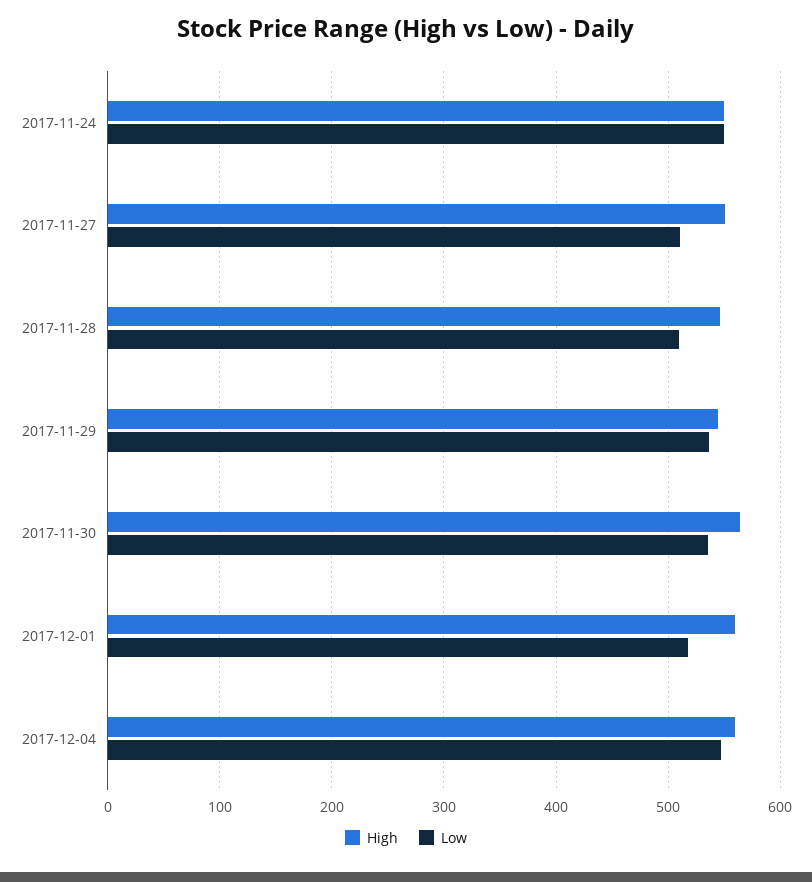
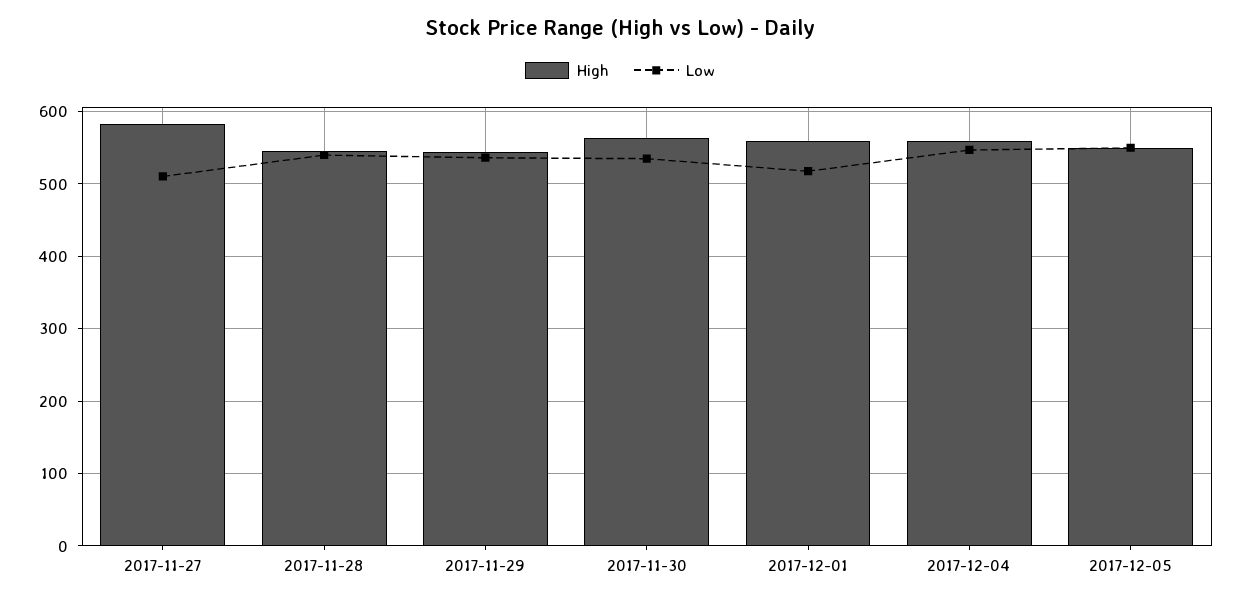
High, 2017-11-24: 550 -> none
Low, 2017-11-24: 550 -> none
High, 2017-11-27: 550 -> 580
Low, 2017-11-28: 510 -> 540
High, 2017-12-05: none -> 550
Low, 2017-12-05: none -> 550

